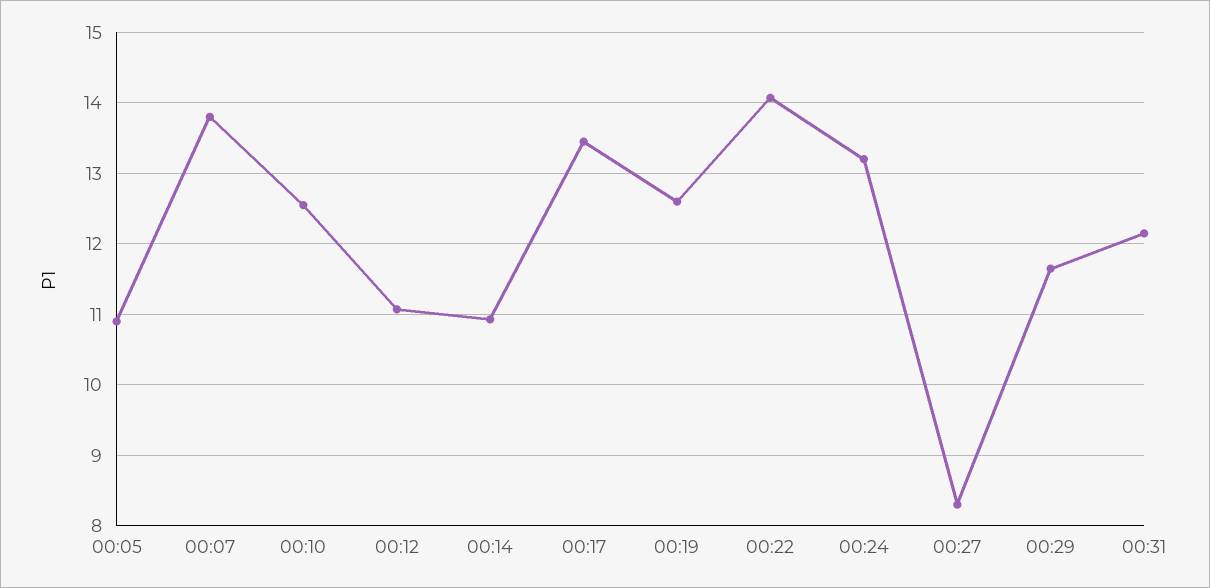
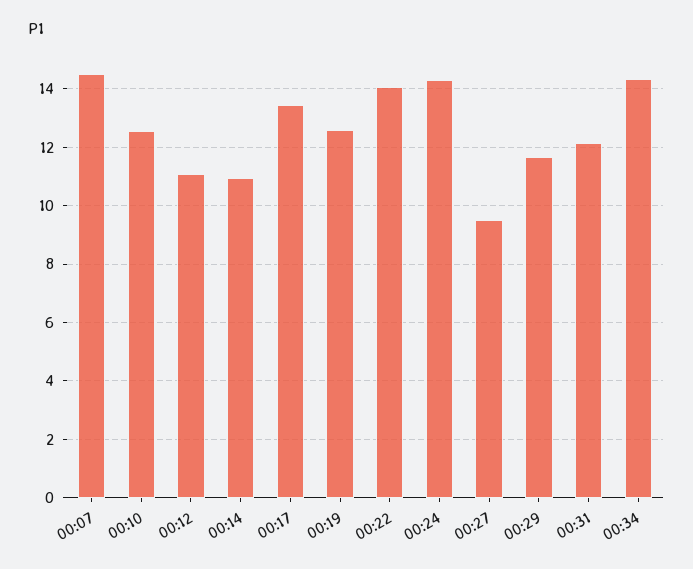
00:05: 10.9 -> none
00:07: 13.8 -> 14.5
00:24: 13.2 -> 14.25
00:27: 8.3 -> 9.5
00:34: none -> 14.25

